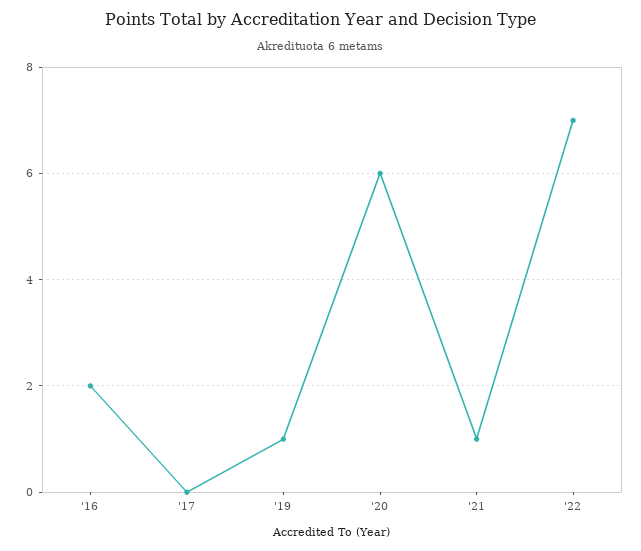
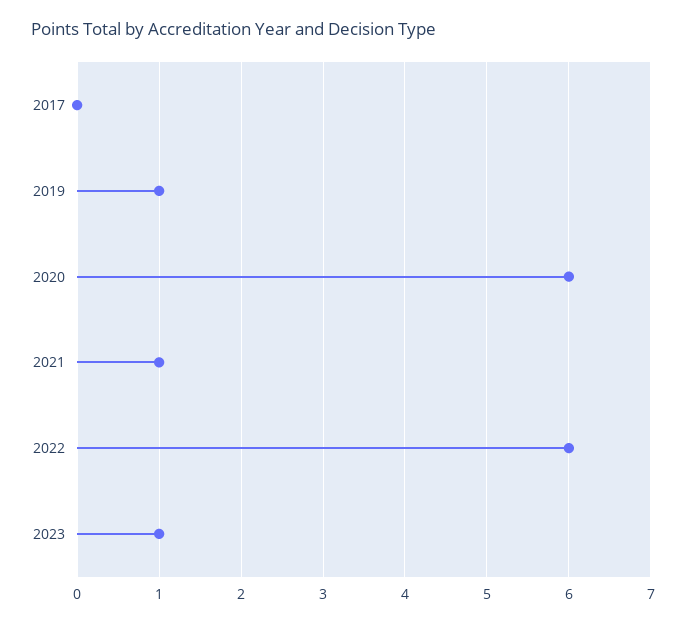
'16: 2 -> none
'22: 7 -> 6
2023: none -> 1

